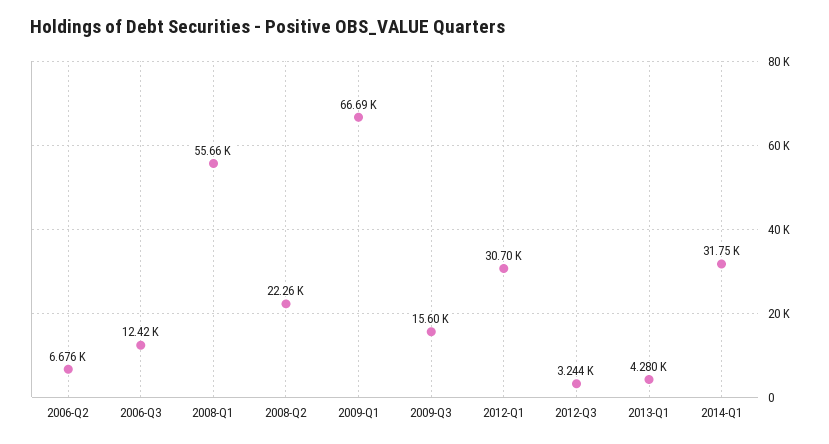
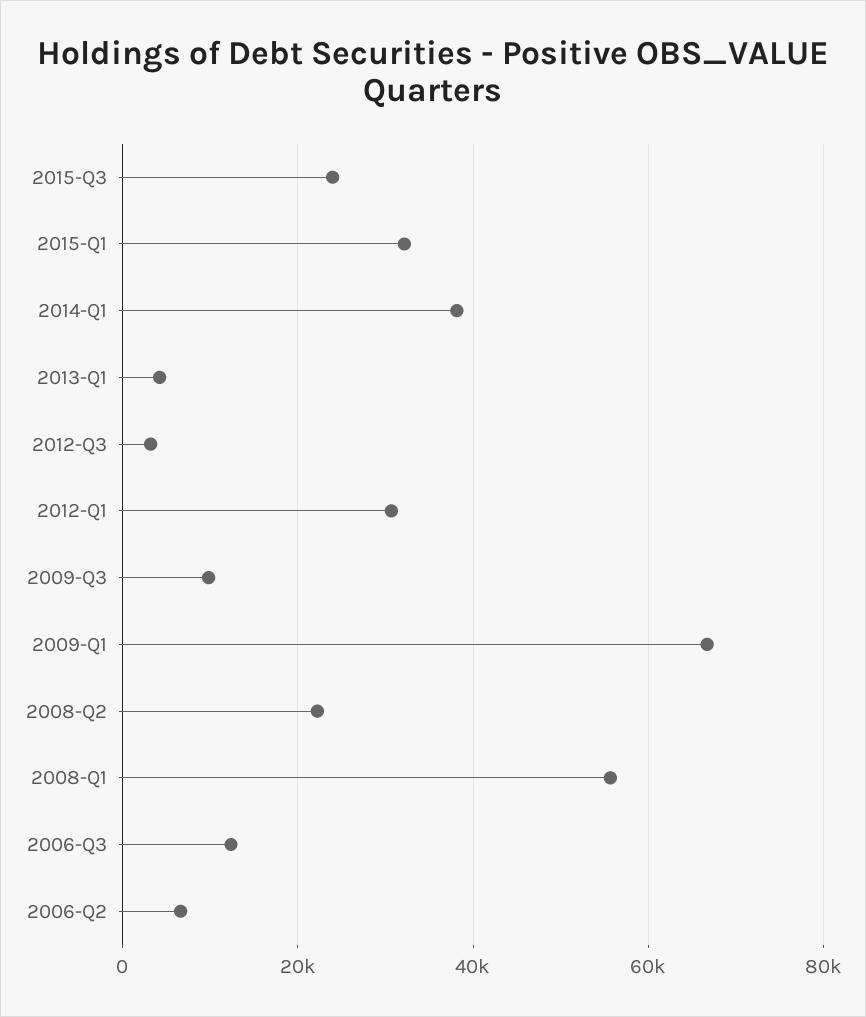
2009-Q3: 15600 -> 10000
2014-Q1: 31750 -> 38000
2015-Q3: none -> 24000
2015-Q1: none -> 32000

